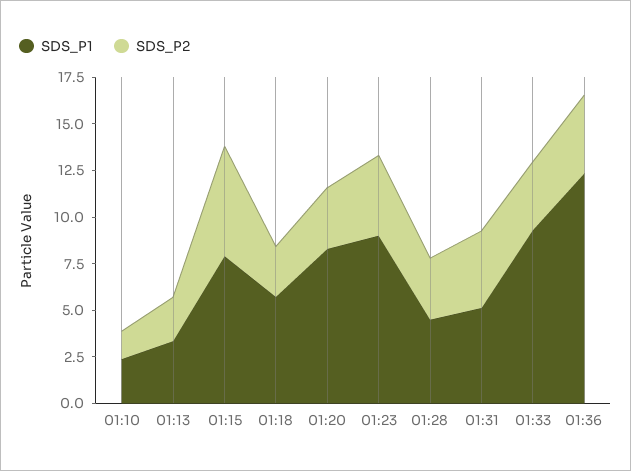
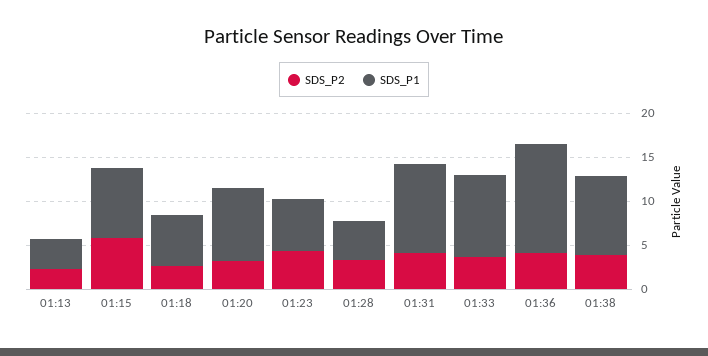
SDS_P1, 01:10: 2.5 -> none
SDS_P2, 01:10: 1.5 -> none
SDS_P1, 01:23: 9 -> 6
SDS_P1, 01:31: 5 -> 10
SDS_P2, 01:38: none -> 4
SDS_P1, 01:38: none -> 9

